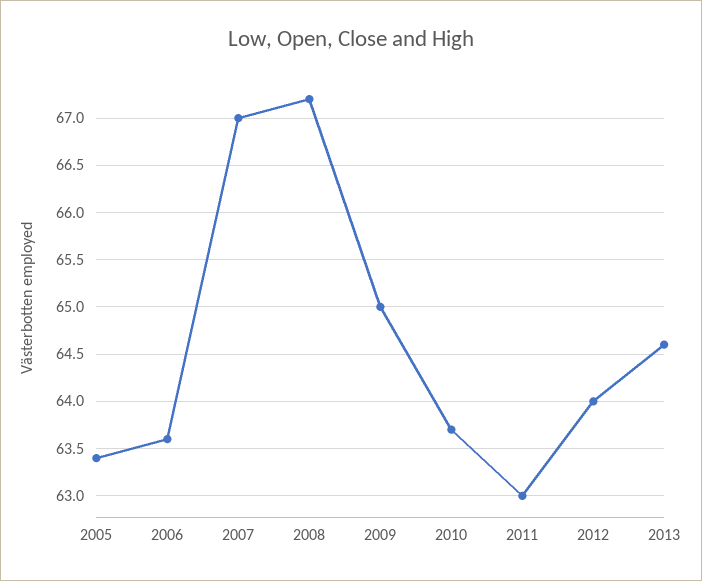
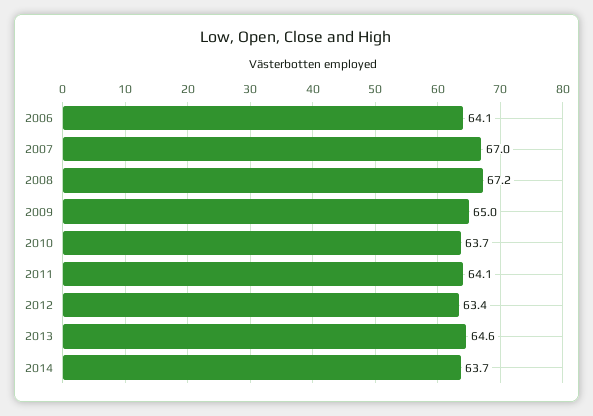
2005: 63.4 -> none
2006: 63.6 -> 64.1
2011: 63 -> 64.1
2012: 64 -> 63.4
2014: none -> 63.7

